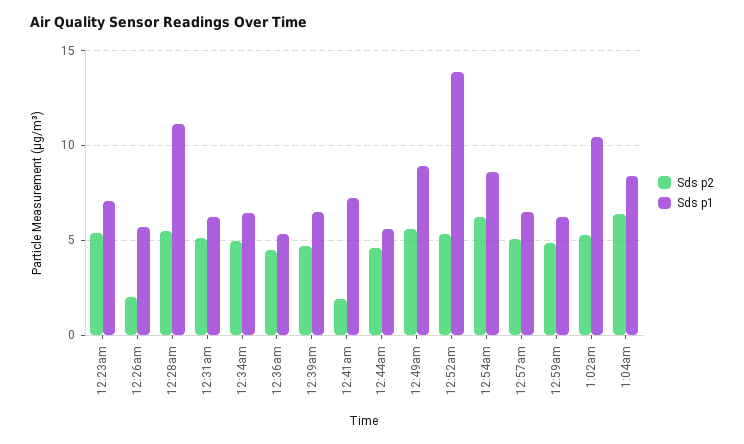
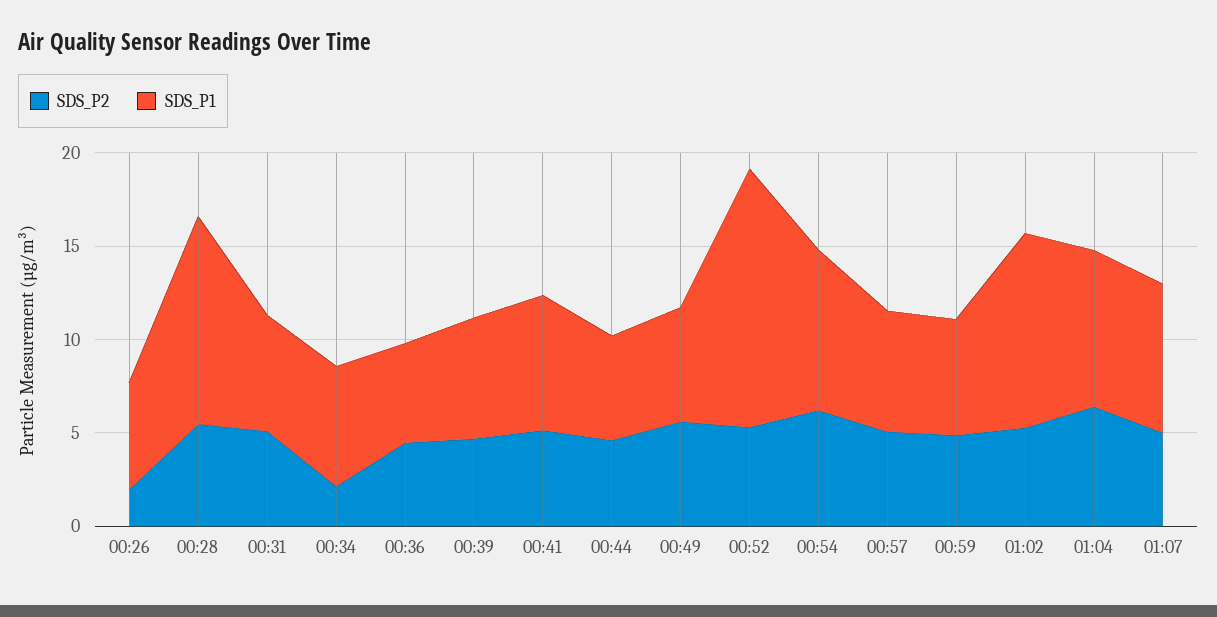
Sds p2, 12:23am: 5.5 -> none
Sds p1, 12:23am: 7 -> none
Sds p2, 12:34am: 5 -> 2
Sds p2, 12:41am: 2 -> 5
Sds p1, 12:49am: 9 -> 6
Sds p2, 01:07: none -> 5
Sds p1, 01:07: none -> 8

